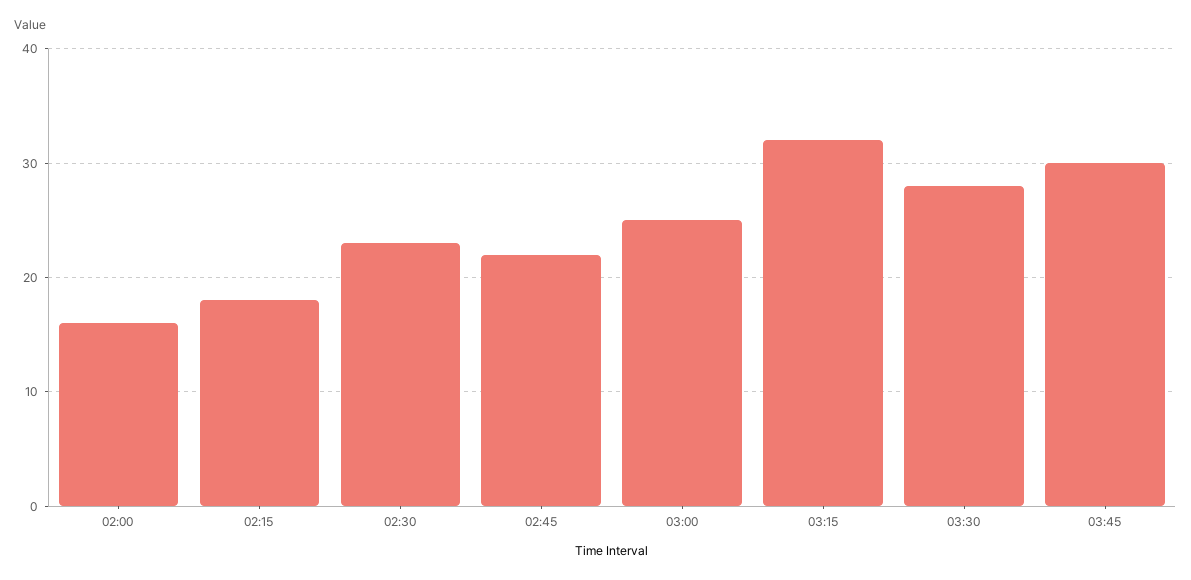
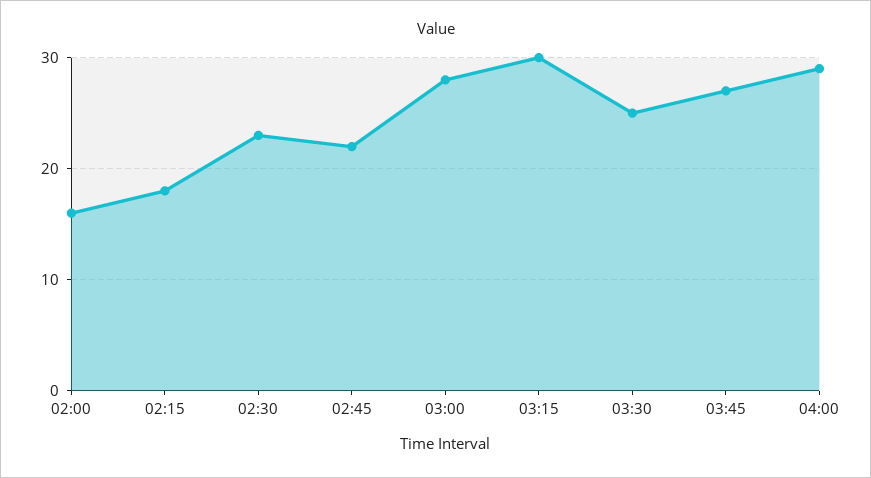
03:00: 25 -> 28
03:15: 32 -> 30
03:30: 28 -> 25
03:45: 30 -> 27
04:00: none -> 29

